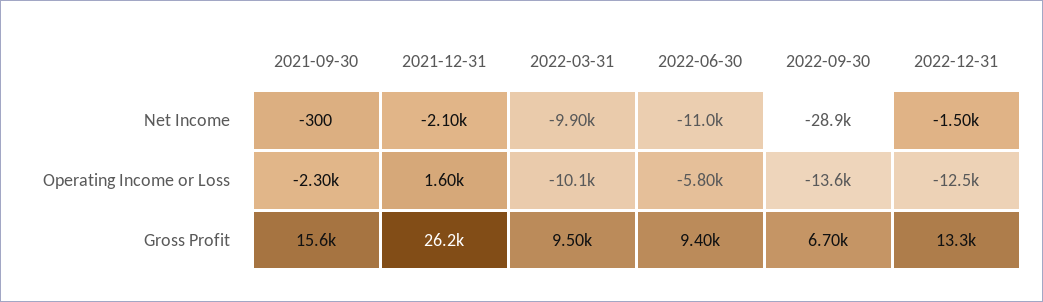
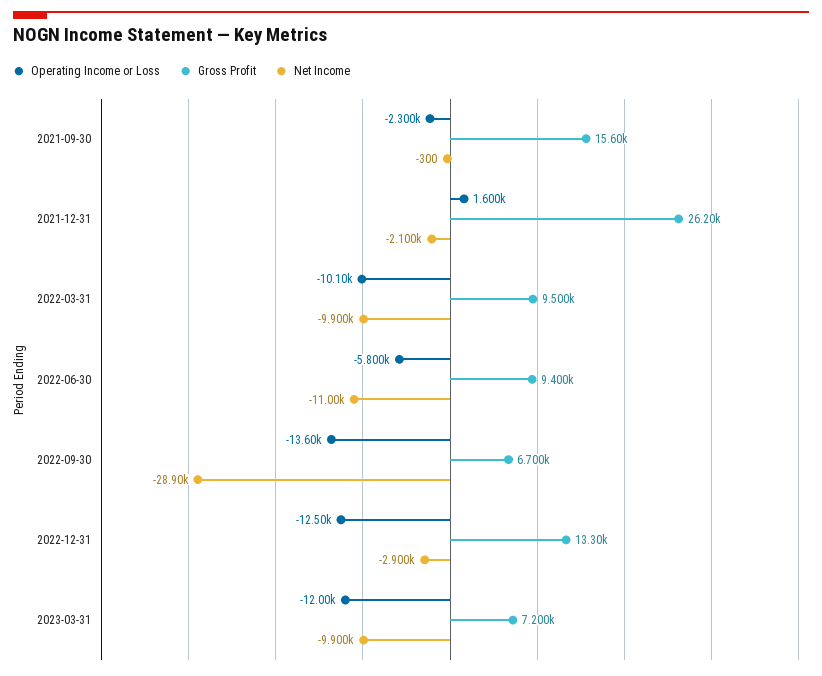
Net Income, 2022-12-31: -1500 -> -2900
Operating Income or Loss, 2023-03-31: none -> -12000
Gross Profit, 2023-03-31: none -> 7200
Net Income, 2023-03-31: none -> -9900

